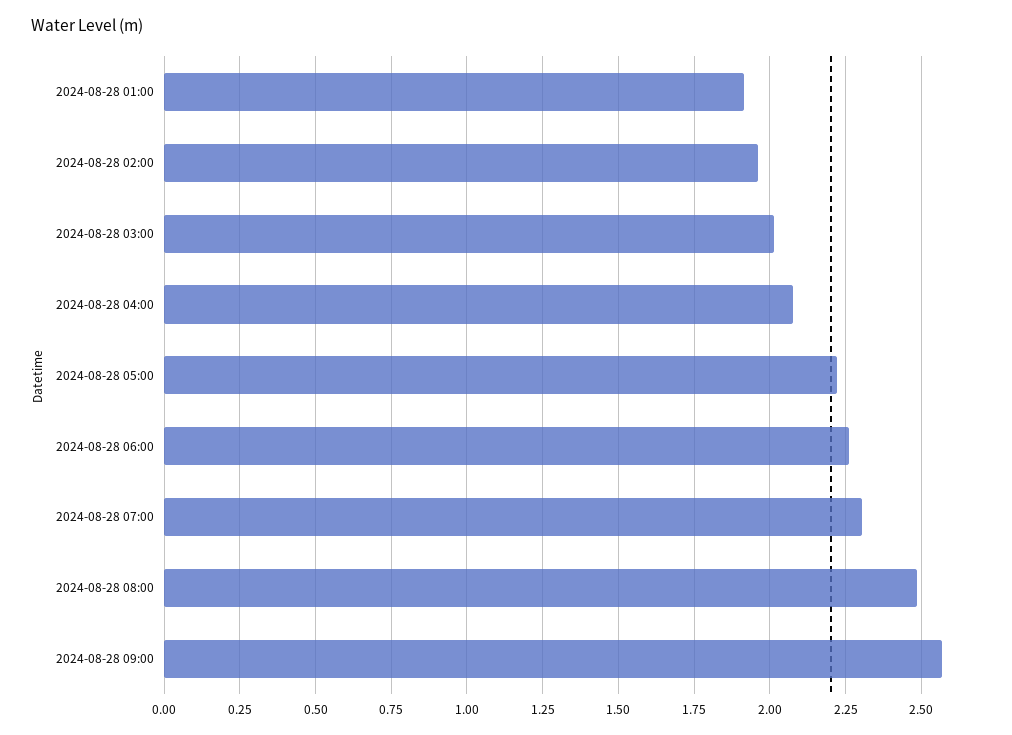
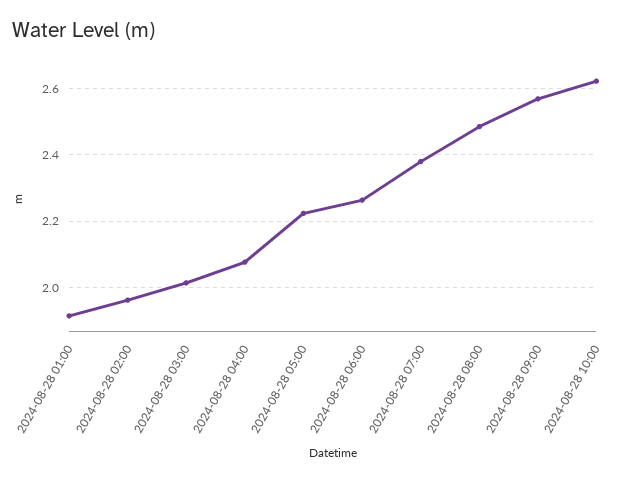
2024-08-28 07:00: 2.3 -> 2.38
2024-08-28 10:00: none -> 2.62

